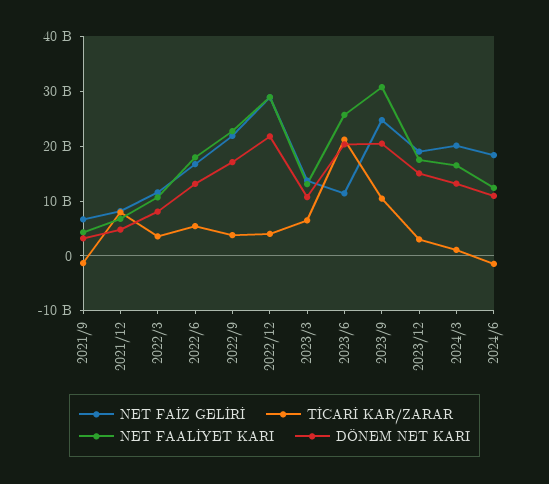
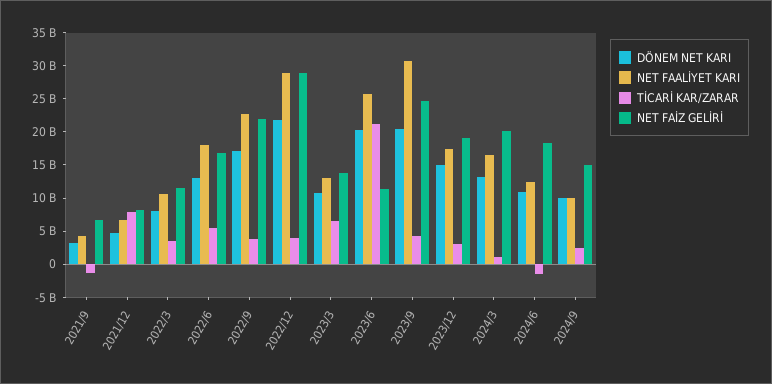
TİCARİ KAR/ZARAR, 2023/9: 10000000000 -> 5000000000
DÖNEM NET KARI, 2024/9: none -> 10000000000
NET FAALİYET KARI, 2024/9: none -> 10000000000
TİCARİ KAR/ZARAR, 2024/9: none -> 2500000000
NET FAİZ GELİRİ, 2024/9: none -> 15000000000

